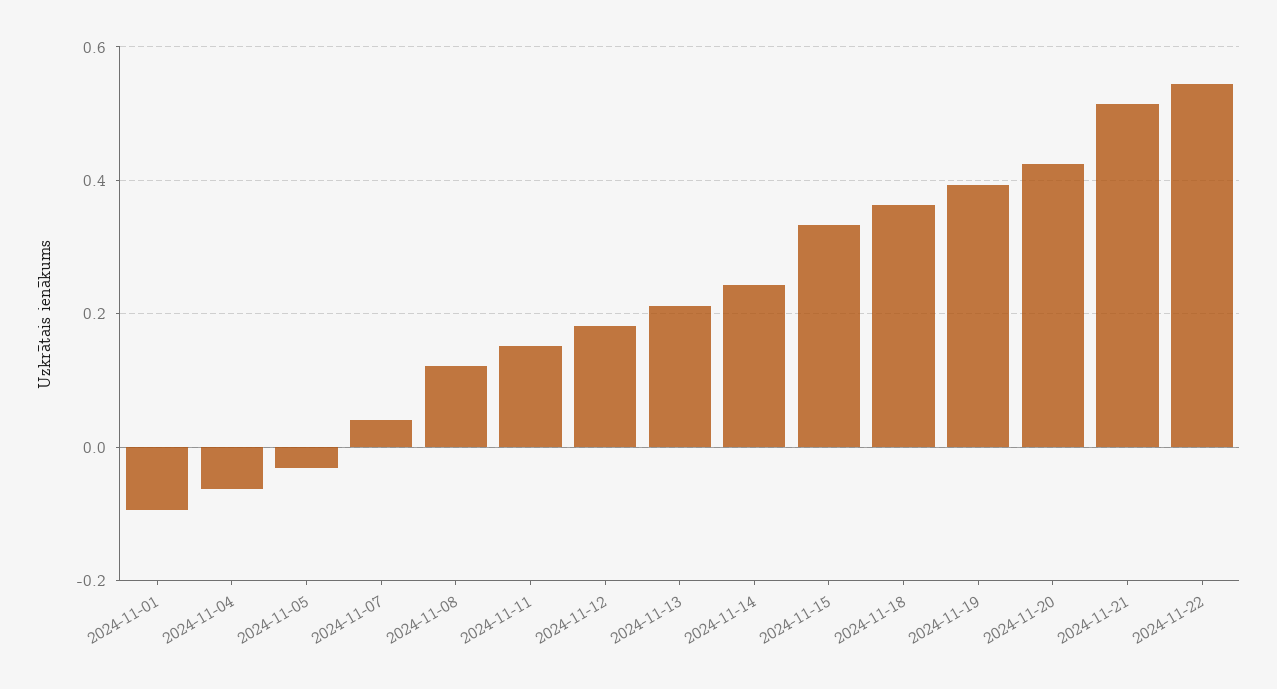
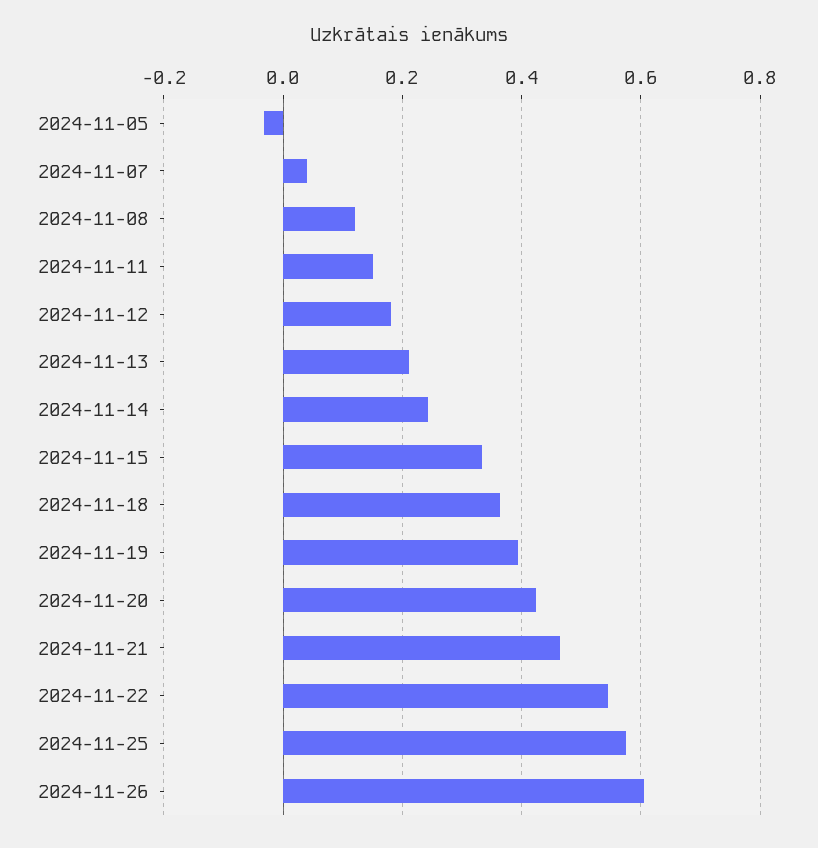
2024-11-01: -0.1 -> none
2024-11-04: -0.06 -> none
2024-11-21: 0.52 -> 0.46
2024-11-25: none -> 0.58
2024-11-26: none -> 0.6

